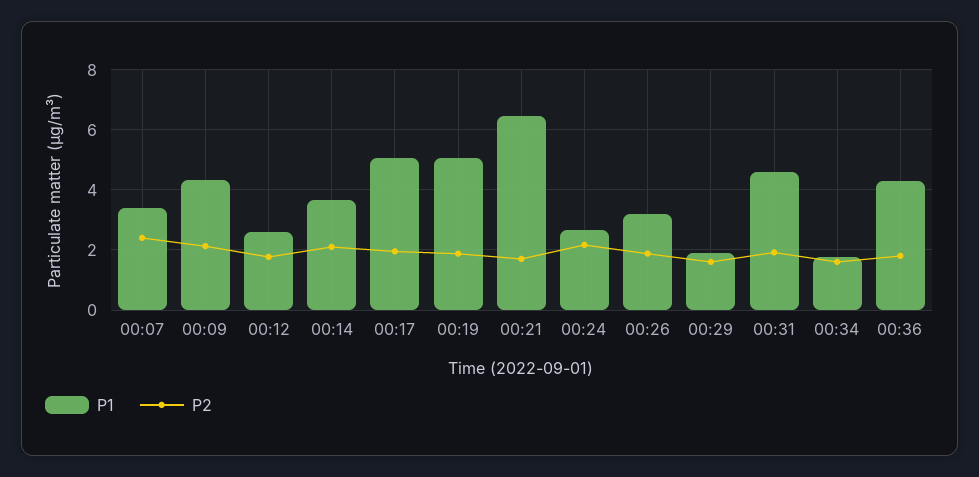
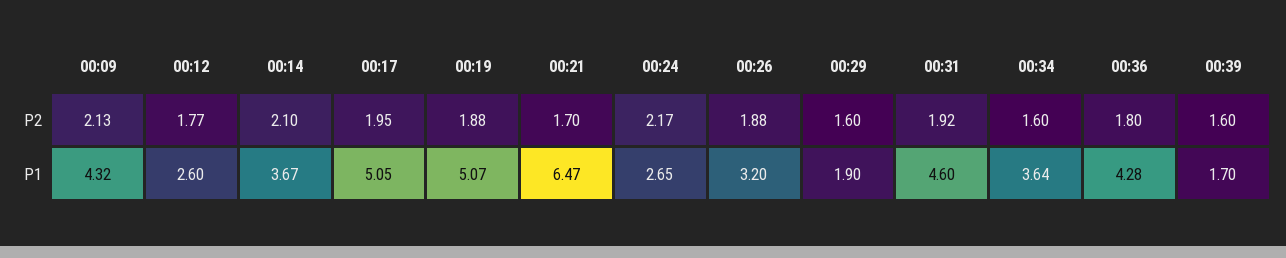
P1, 00:07: 3.4 -> none
P2, 00:07: 2.4 -> none
P1, 00:34: 1.8 -> 3.64
P2, 00:39: none -> 1.6
P1, 00:39: none -> 1.7

